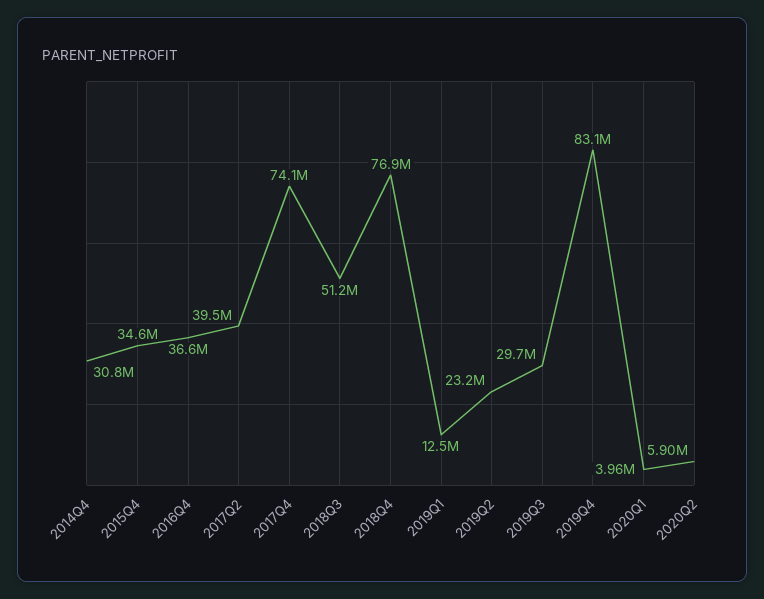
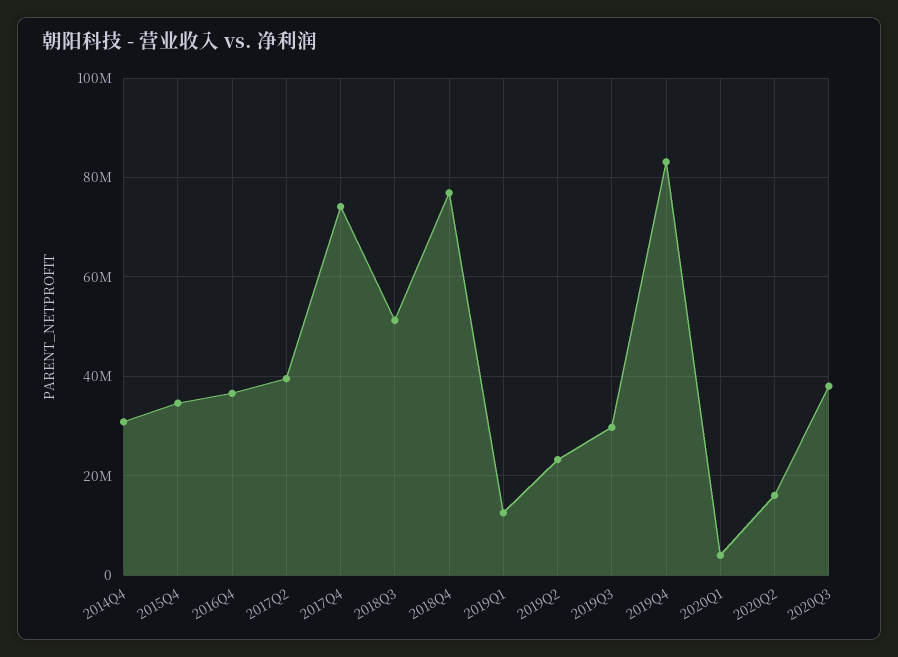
2020Q2: 5900000 -> 16000000
2020Q3: none -> 38000000

